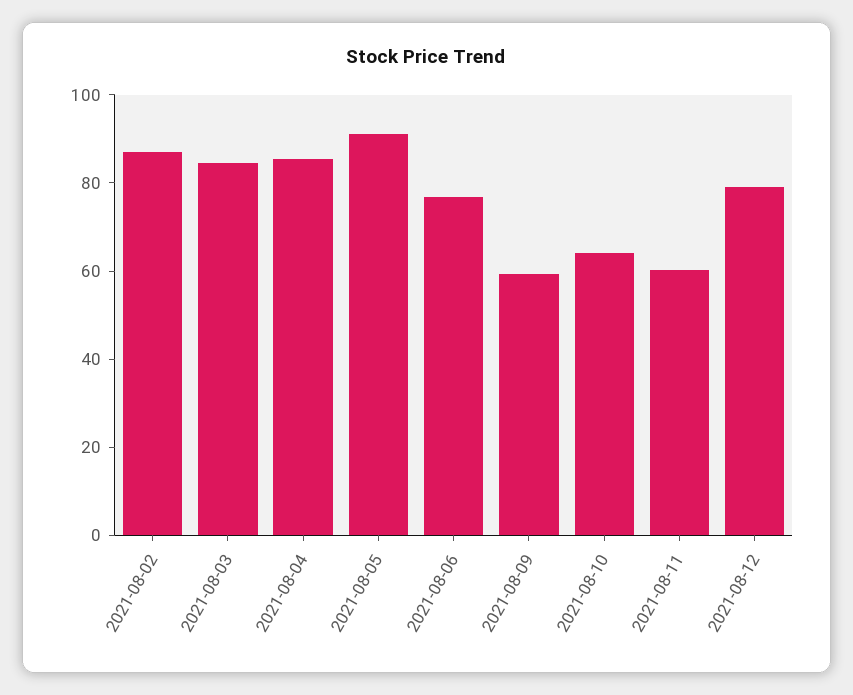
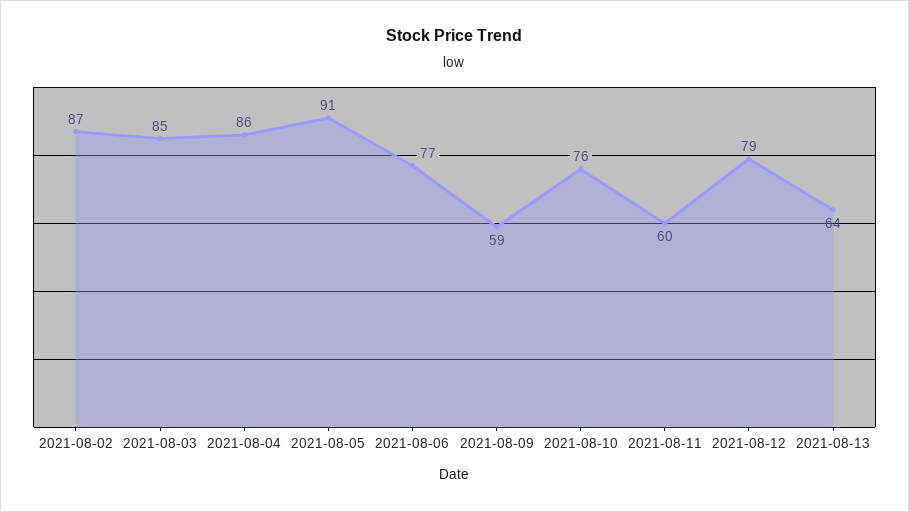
2021-08-10: 65 -> 76
2021-08-13: none -> 64

